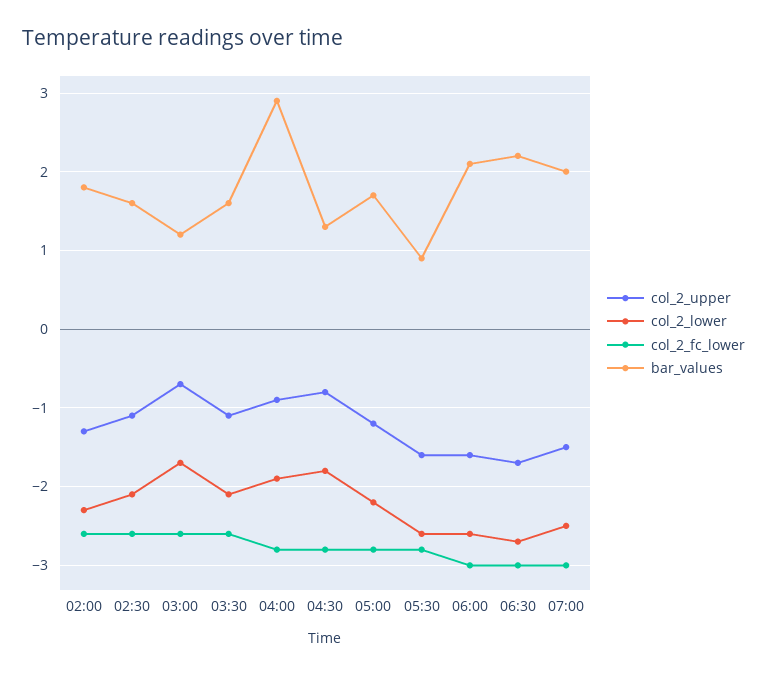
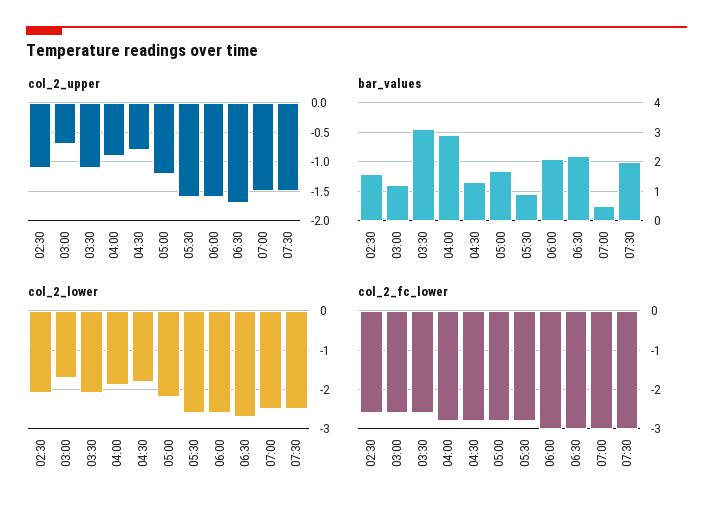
col_2_upper, 02:00: -1.3 -> none
col_2_lower, 02:00: -2.3 -> none
col_2_fc_lower, 02:00: -2.6 -> none
bar_values, 02:00: 1.8 -> none
bar_values, 03:30: 1.6 -> 3
bar_values, 07:00: 2 -> 0.5
col_2_upper, 07:30: none -> -1.5
bar_values, 07:30: none -> 2
col_2_lower, 07:30: none -> -2.5
col_2_fc_lower, 07:30: none -> -3

